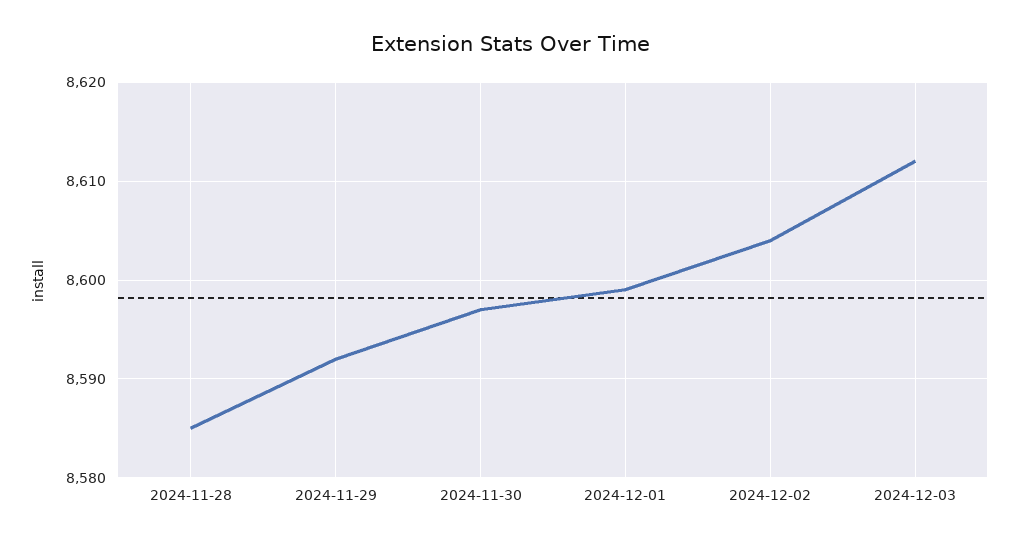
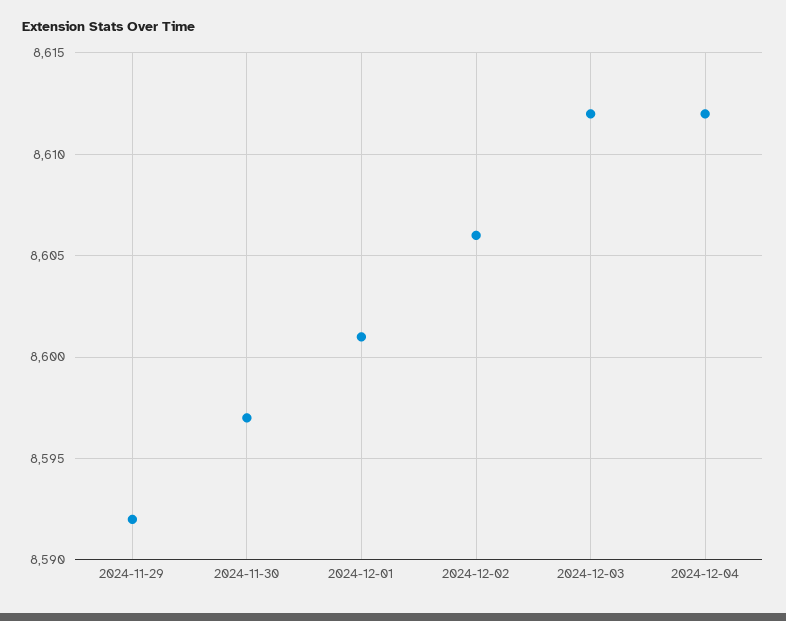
2024-11-28: 8585 -> none
2024-12-01: 8599 -> 8601
2024-12-02: 8604 -> 8606
2024-12-04: none -> 8612

